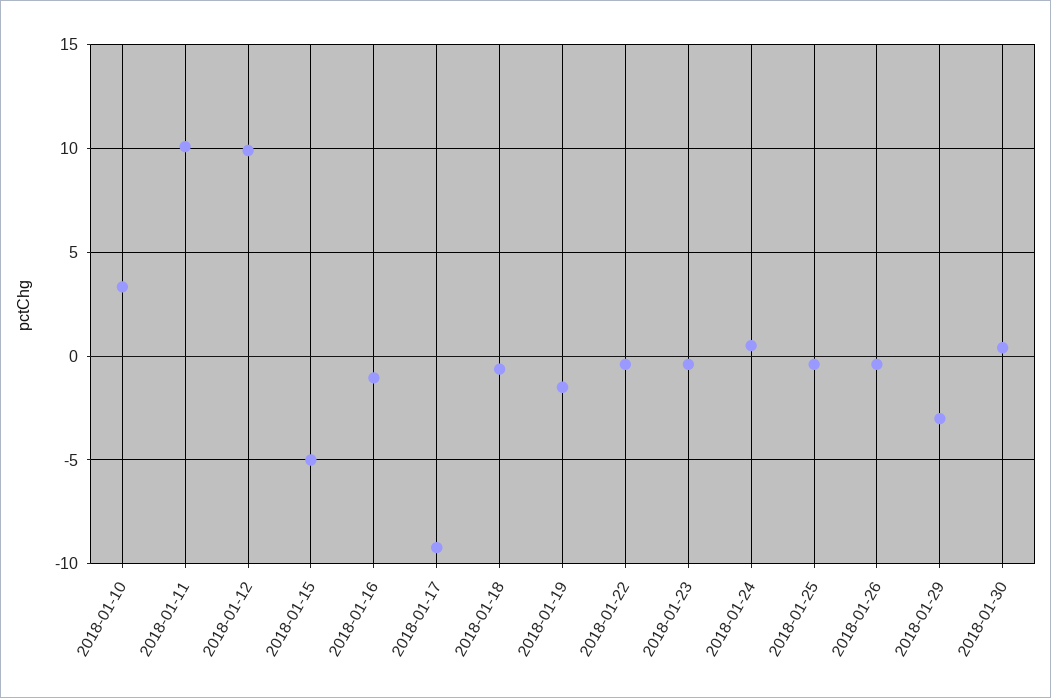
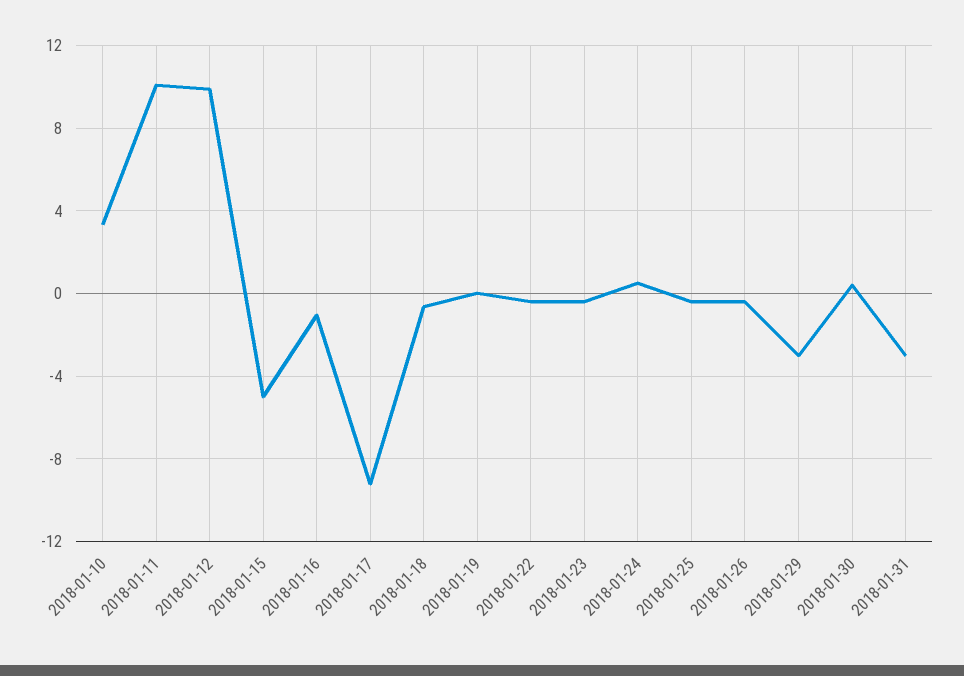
2018-01-19: -1.5 -> 0
2018-01-31: none -> -3

